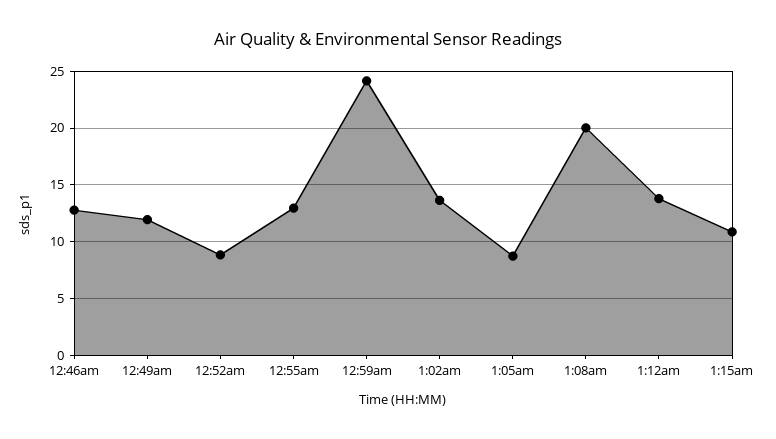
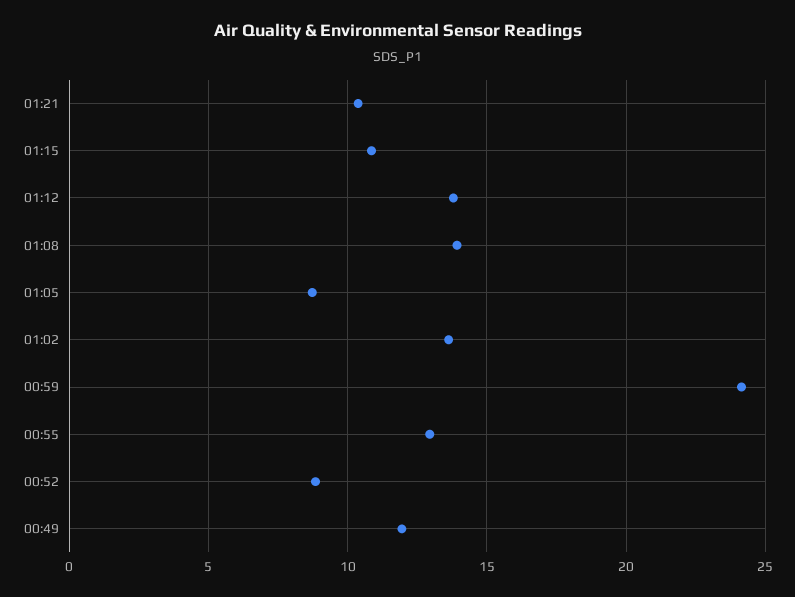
12:46am: 13 -> none
1:08am: 20 -> 14
01:21: none -> 10.5

